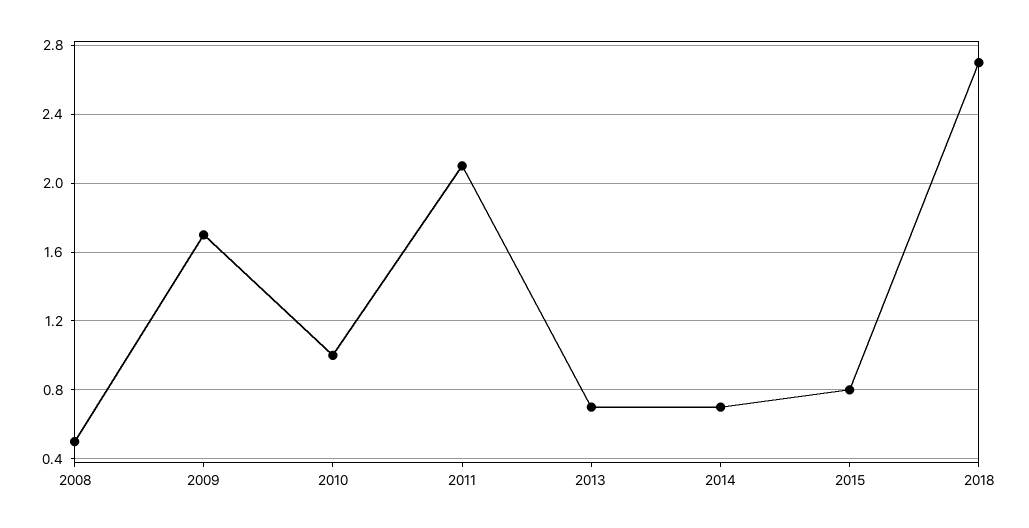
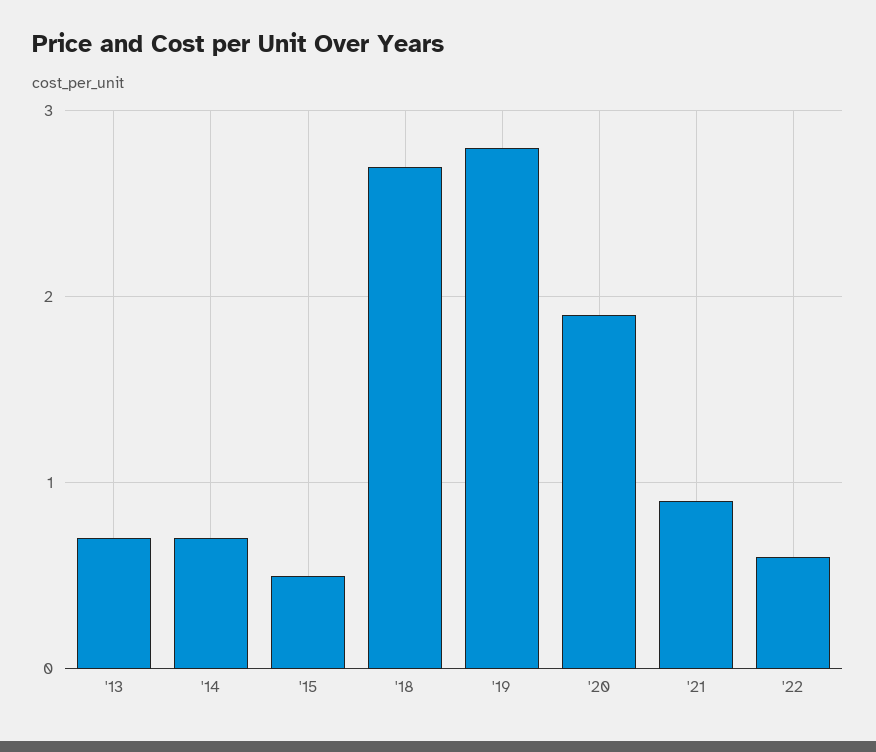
2008: 0.5 -> none
2009: 1.7 -> none
2010: 1 -> none
2011: 2.1 -> none
2015: 0.8 -> 0.5
'19: none -> 2.8
'20: none -> 1.9
'21: none -> 0.9
'22: none -> 0.6

